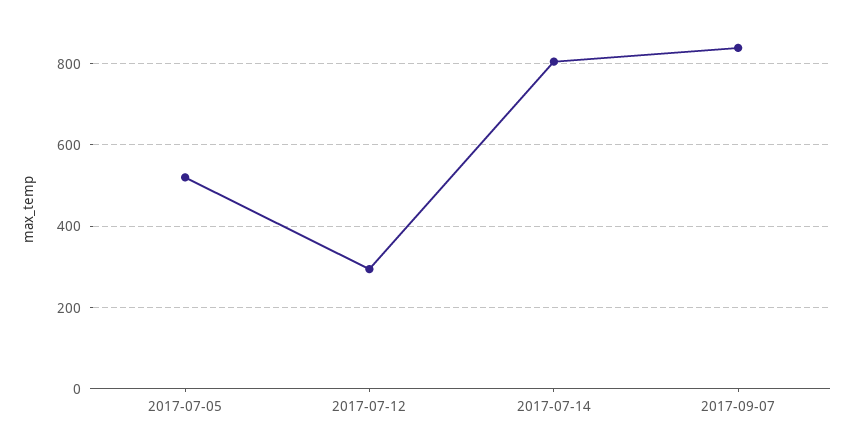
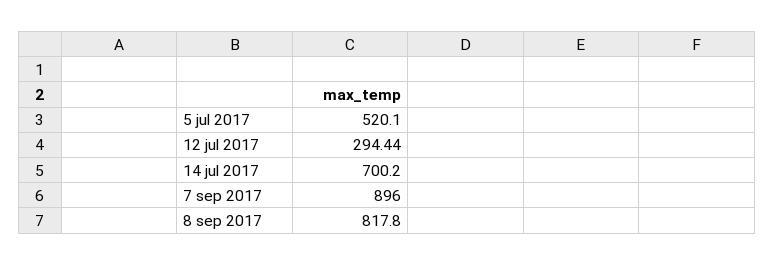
2017-07-14: 800 -> 700.2
2017-09-07: 840 -> 896
8 sep 2017: none -> 817.8

